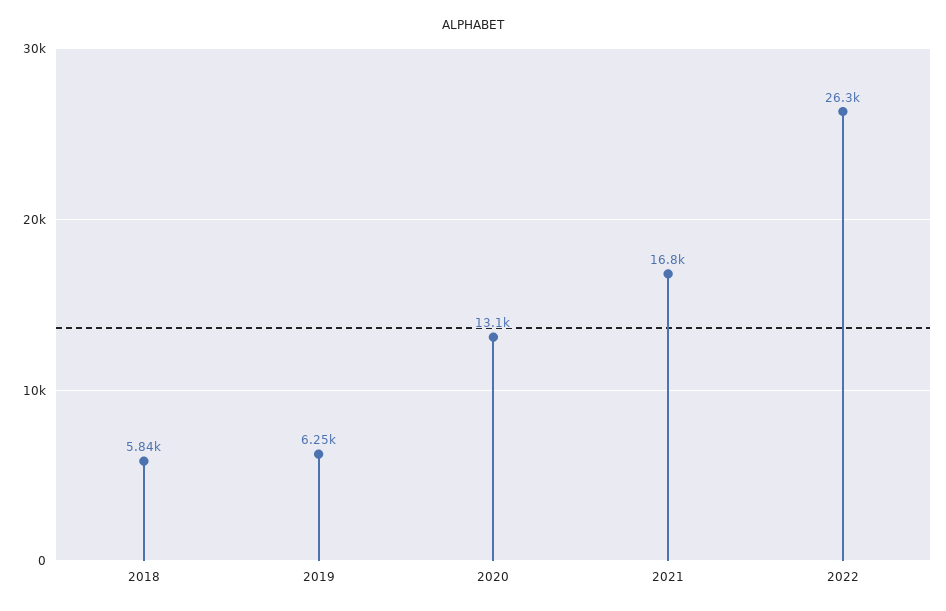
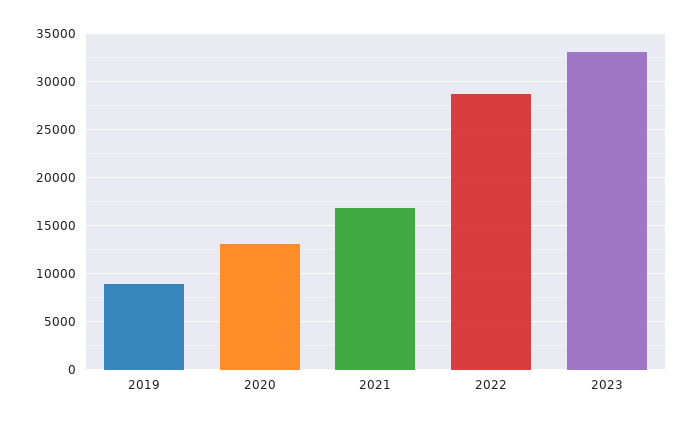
2018: 5840 -> none
2019: 6250 -> 9000
2022: 26300 -> 29000
2023: none -> 33000

